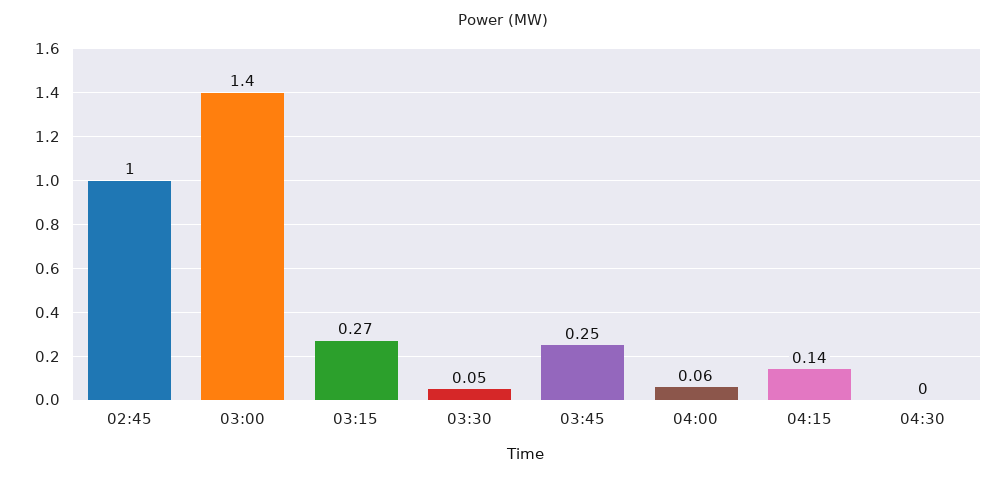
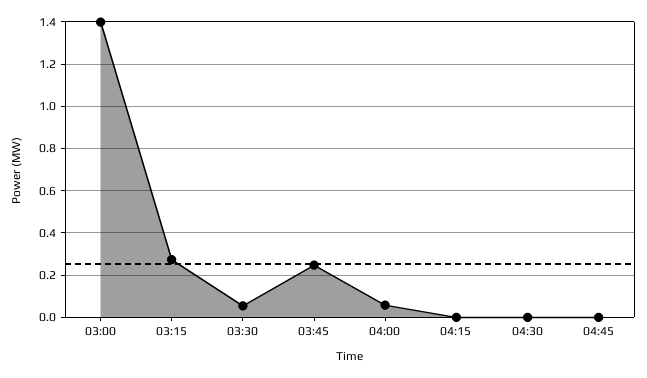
02:45: 1 -> none
04:15: 0.14 -> 0
04:45: none -> 0

